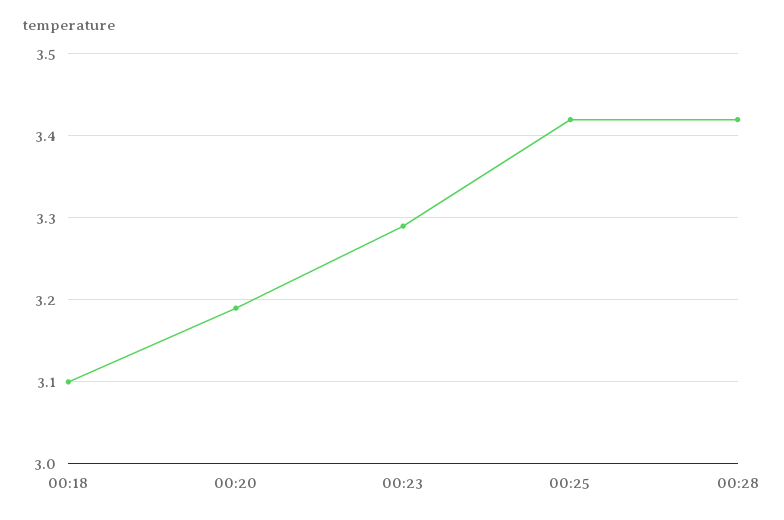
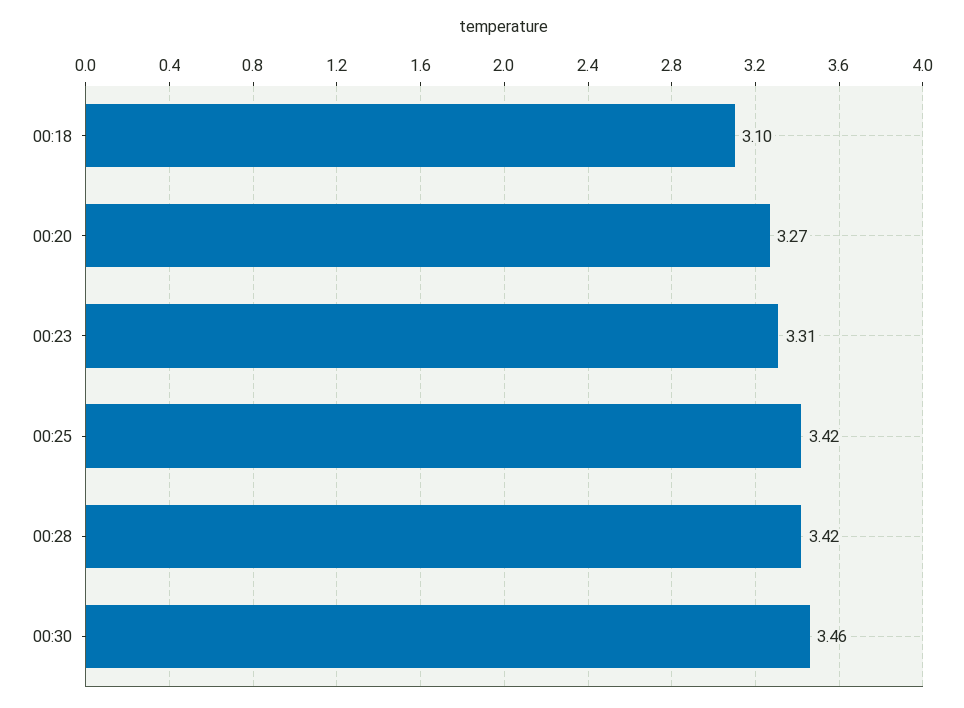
00:20: 3.19 -> 3.27
00:23: 3.29 -> 3.31
00:30: none -> 3.46

